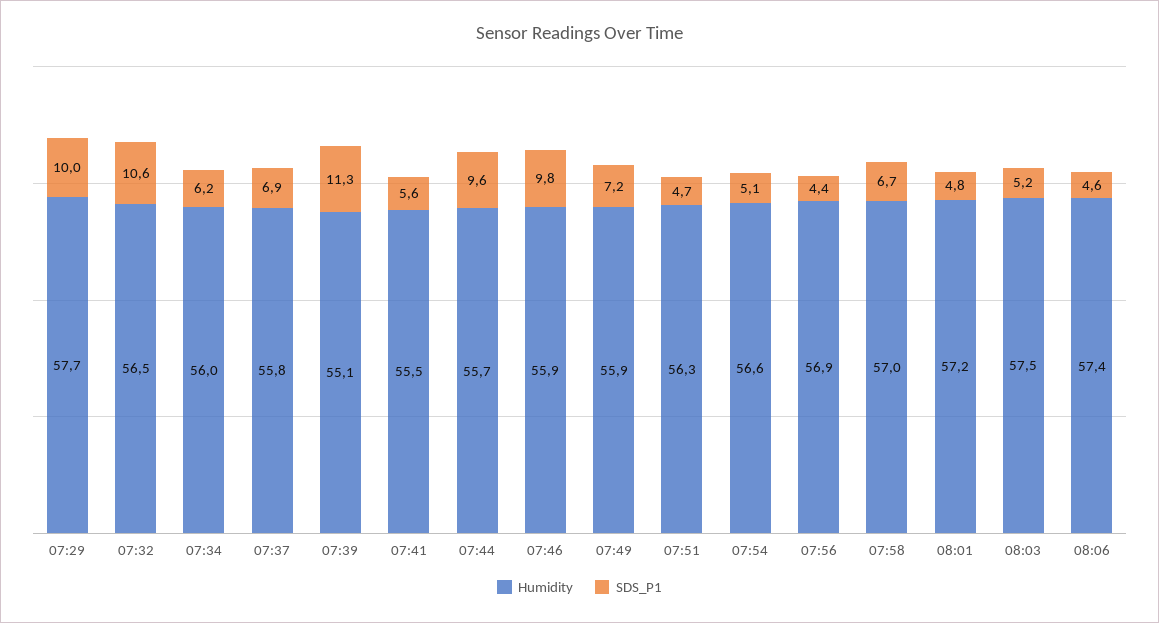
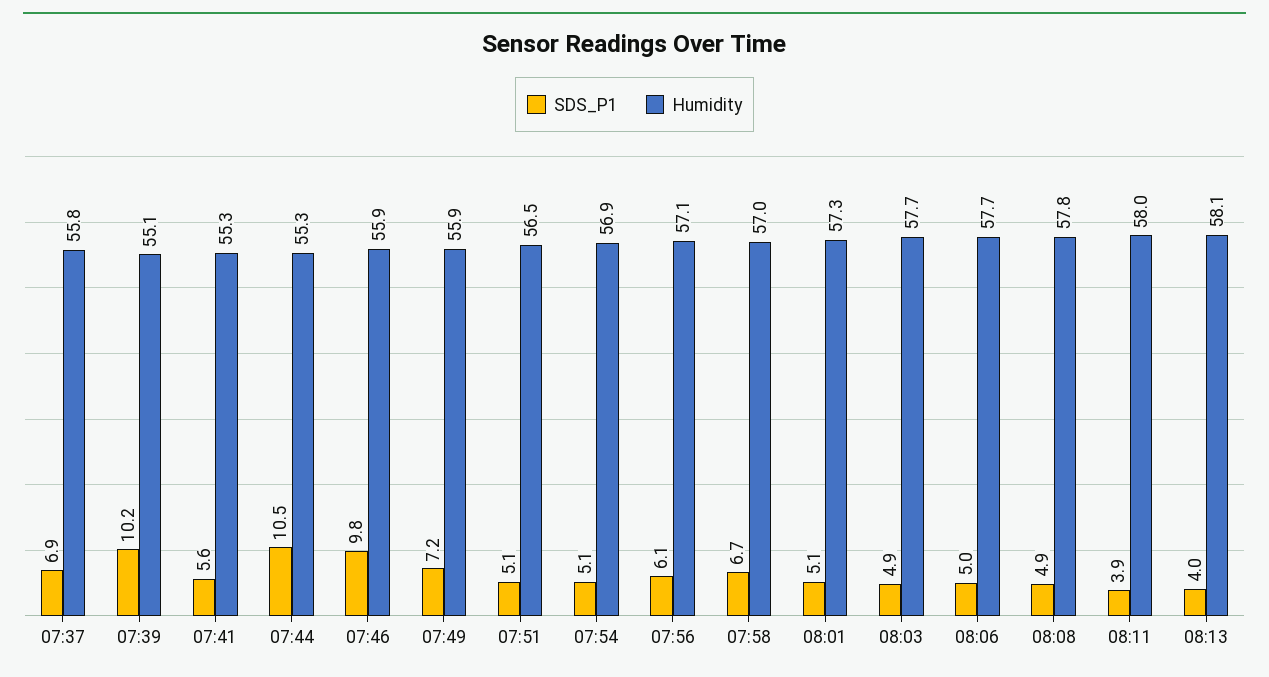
Humidity, 07:29: 57.7 -> none
SDS_P1, 07:29: 10 -> none
Humidity, 07:32: 56.5 -> none
SDS_P1, 07:32: 10.6 -> none
Humidity, 07:34: 56 -> none
SDS_P1, 07:34: 6.2 -> none
SDS_P1, 07:39: 11.3 -> 10.2
Humidity, 07:41: 55.5 -> 55.3
Humidity, 07:44: 55.7 -> 55.3
SDS_P1, 07:44: 9.6 -> 10.5
Humidity, 07:51: 56.3 -> 56.5
SDS_P1, 07:51: 4.7 -> 5.1
Humidity, 07:54: 56.6 -> 56.9
Humidity, 07:56: 56.9 -> 57.1
SDS_P1, 07:56: 4.4 -> 6.1
Humidity, 08:01: 57.2 -> 57.3
SDS_P1, 08:01: 4.8 -> 5.1
Humidity, 08:03: 57.5 -> 57.7
SDS_P1, 08:03: 5.2 -> 4.9
Humidity, 08:06: 57.4 -> 57.7
SDS_P1, 08:06: 4.6 -> 5
SDS_P1, 08:08: none -> 4.9
Humidity, 08:08: none -> 57.8
SDS_P1, 08:11: none -> 3.9
Humidity, 08:11: none -> 58
SDS_P1, 08:13: none -> 4
Humidity, 08:13: none -> 58.1

